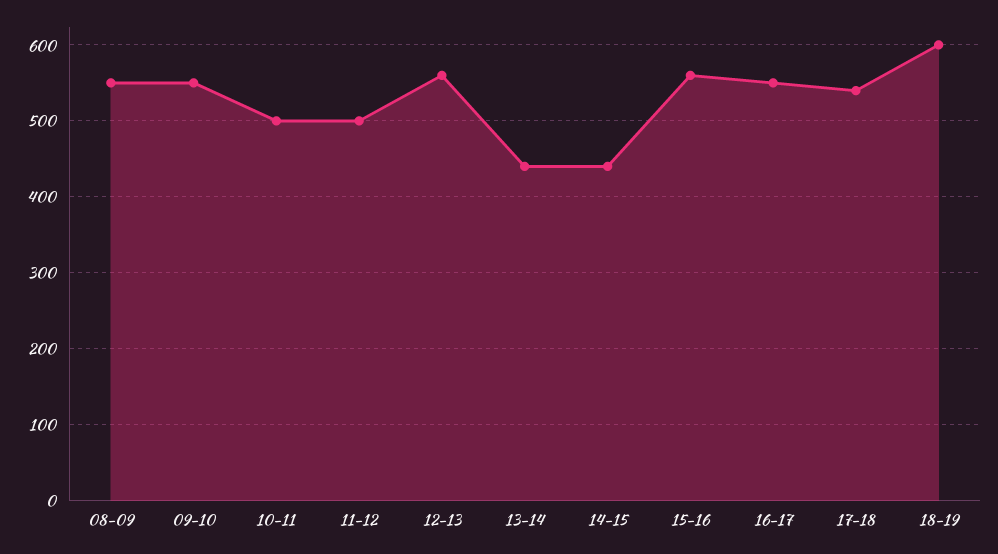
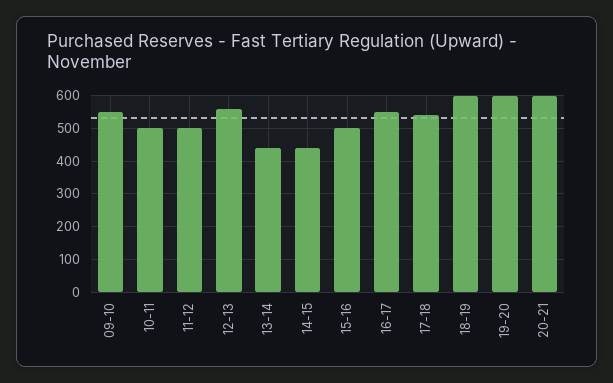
08-09: 550 -> none
15-16: 560 -> 500
19-20: none -> 600
20-21: none -> 600

